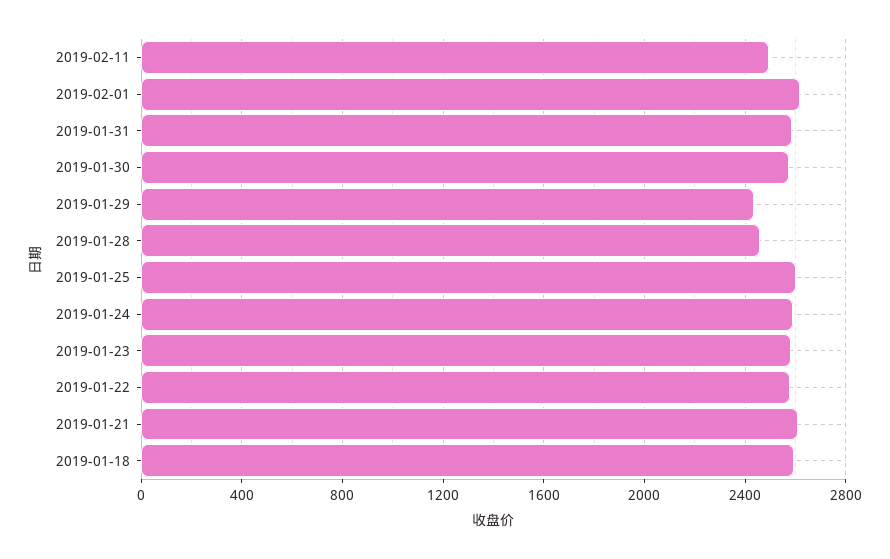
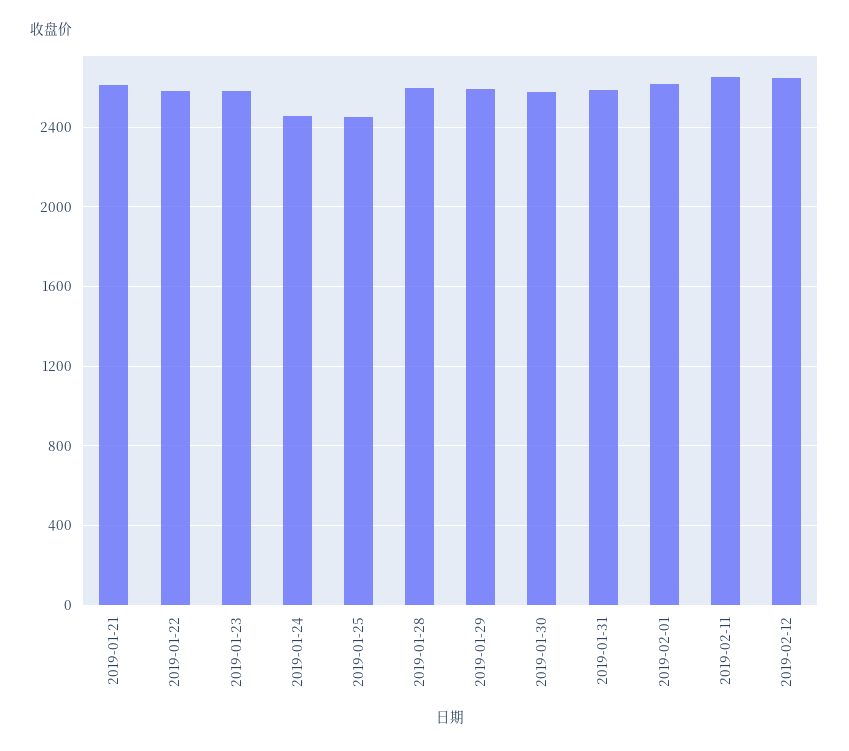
2019-02-11: 2500 -> 2650
2019-01-29: 2450 -> 2600
2019-01-28: 2450 -> 2600
2019-01-25: 2600 -> 2450
2019-01-24: 2600 -> 2450
2019-01-18: 2600 -> none
2019-02-12: none -> 2650

